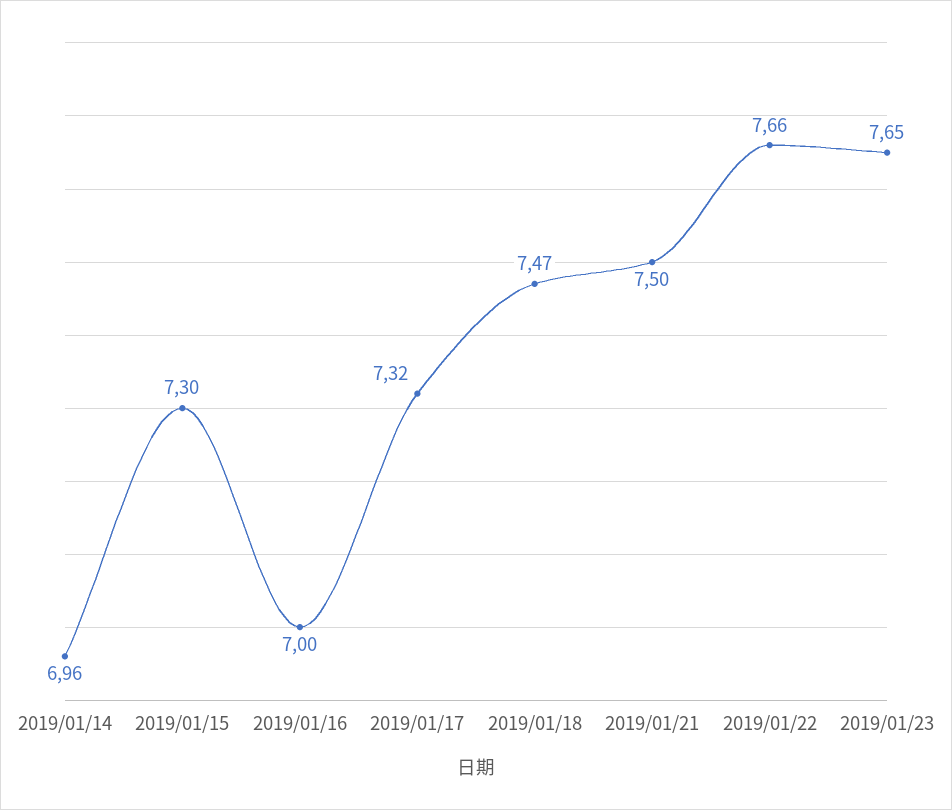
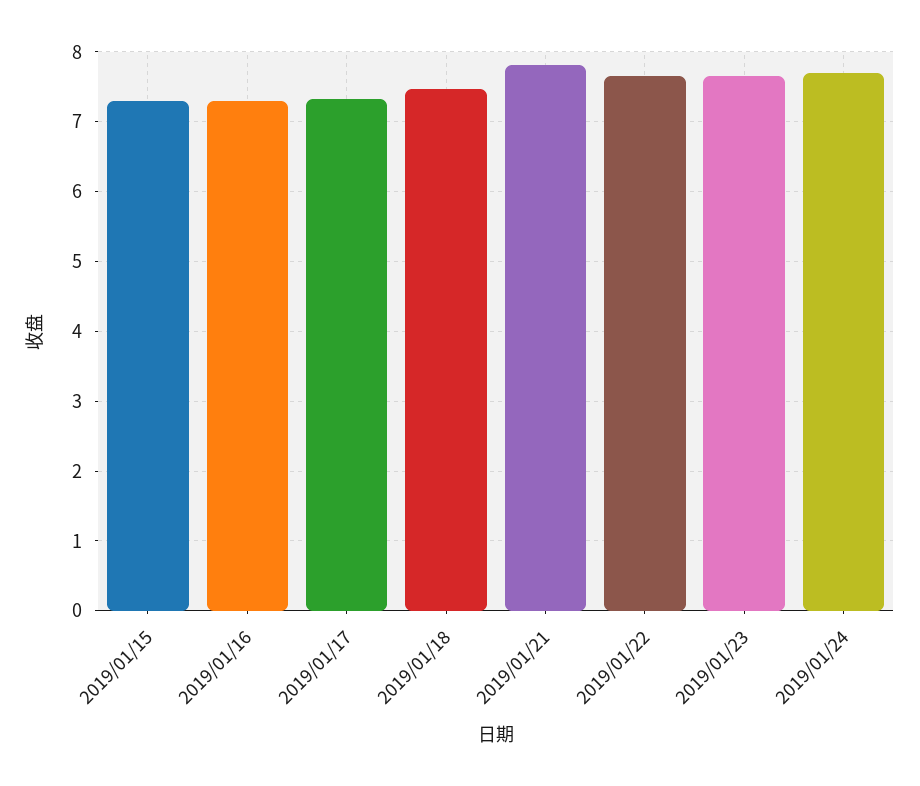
2019/01/14: 6.96 -> none
2019/01/16: 7 -> 7.3
2019/01/21: 7.5 -> 7.8
2019/01/24: none -> 7.7

